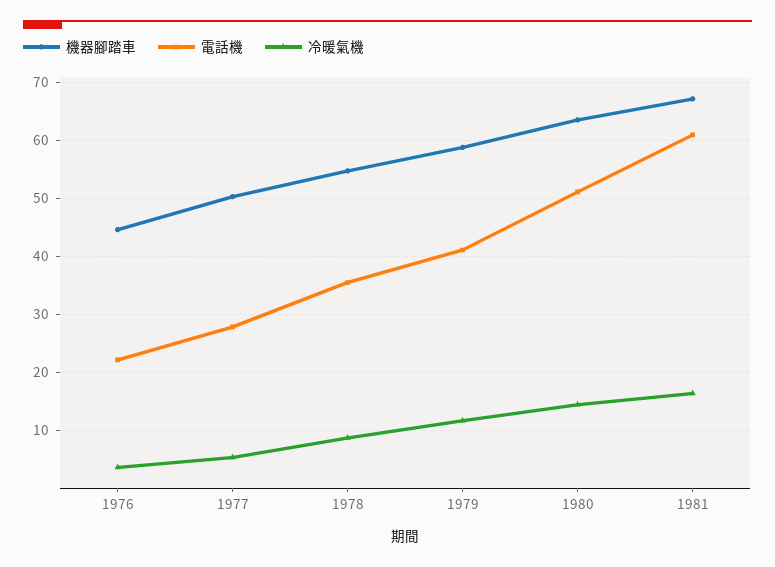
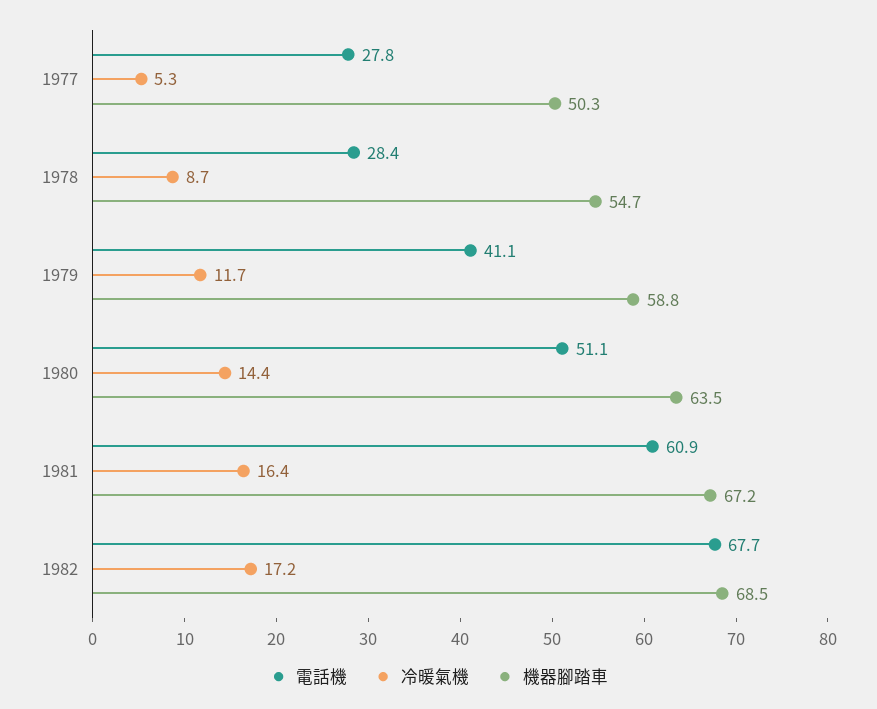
機器腳踏車, 1976: 44 -> none
電話機, 1976: 22 -> none
冷暖氣機, 1976: 4 -> none
電話機, 1978: 36 -> 28.4
電話機, 1982: none -> 67.7
冷暖氣機, 1982: none -> 17.2
機器腳踏車, 1982: none -> 68.5

